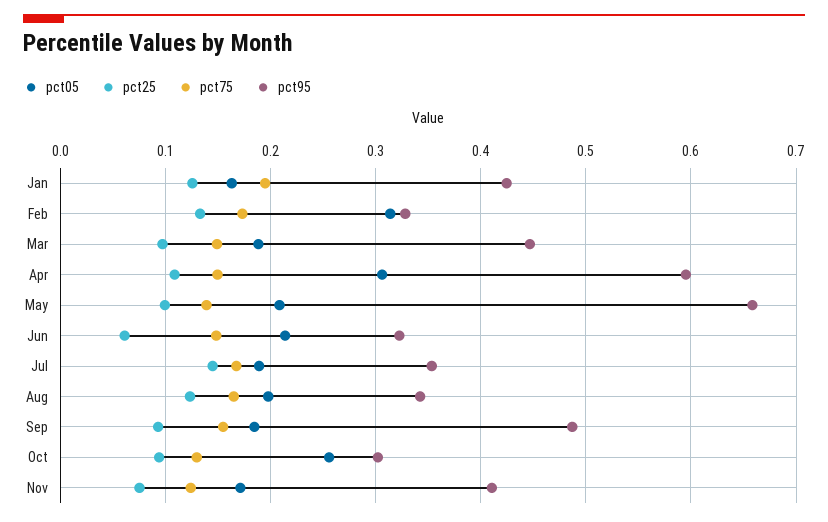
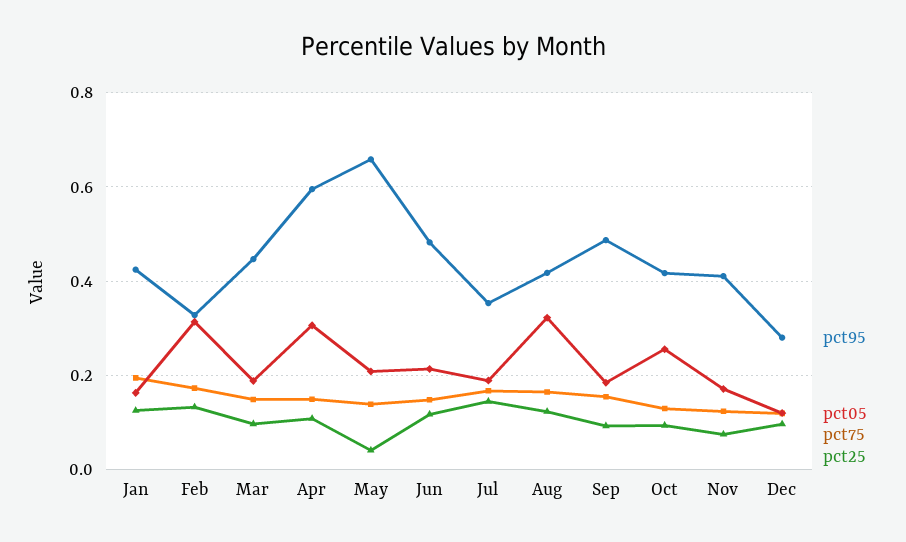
pct25, May: 0.1 -> 0.04
pct25, Jun: 0.06 -> 0.12
pct95, Jun: 0.32 -> 0.48
pct05, Aug: 0.2 -> 0.32
pct95, Aug: 0.34 -> 0.42
pct95, Oct: 0.3 -> 0.42
pct95, Dec: none -> 0.28
pct05, Dec: none -> 0.12
pct75, Dec: none -> 0.12
pct25, Dec: none -> 0.1

